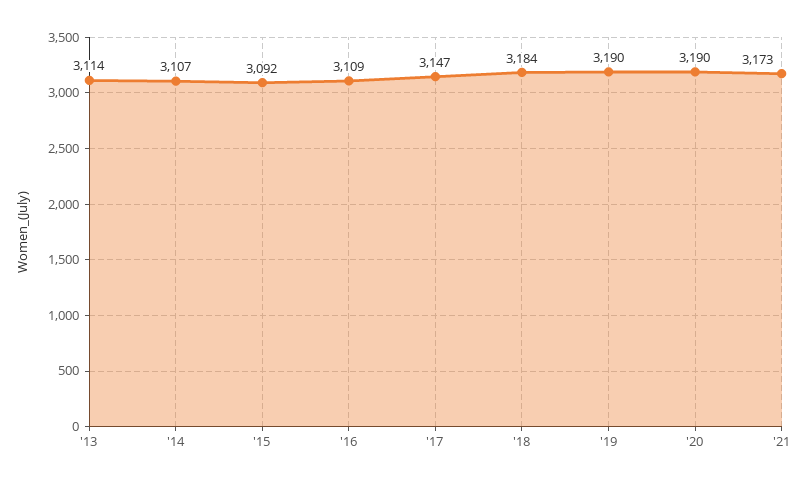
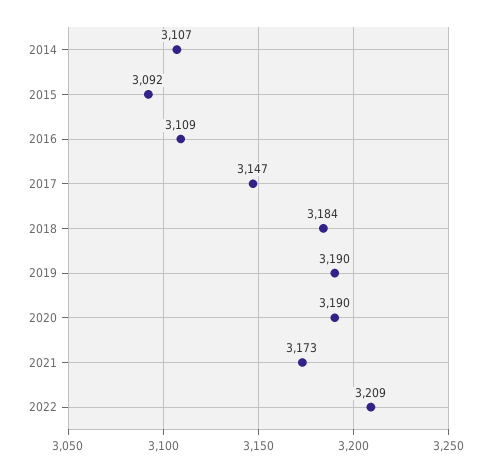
'13: 3114 -> none
2022: none -> 3209

